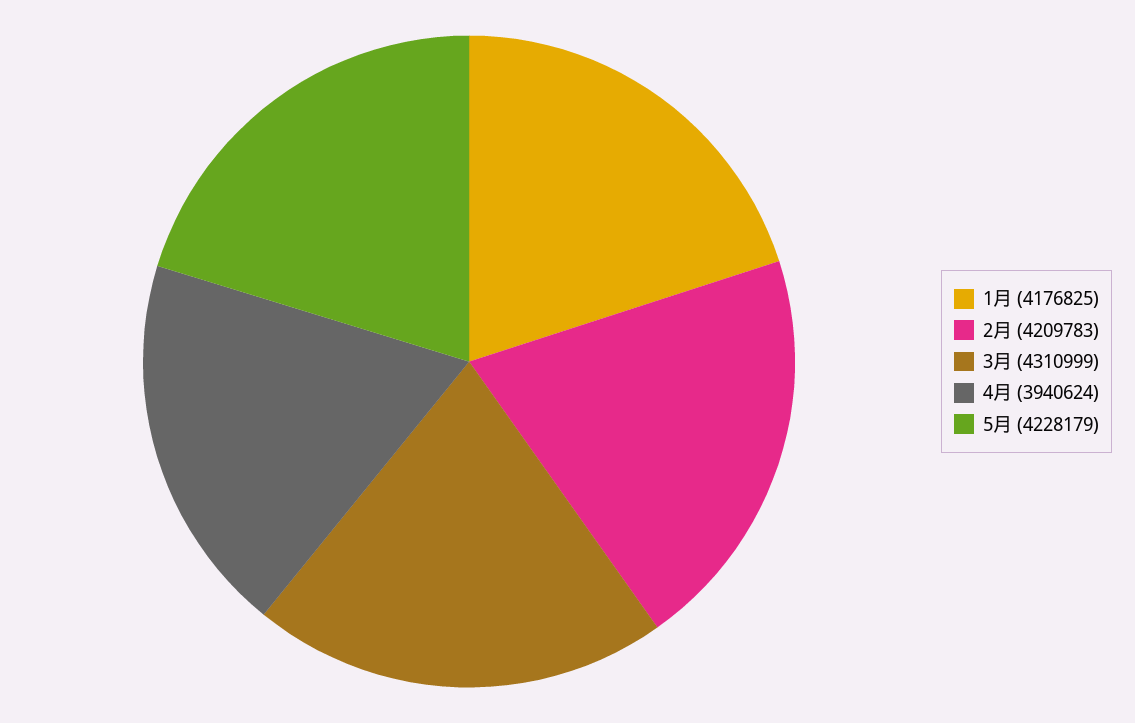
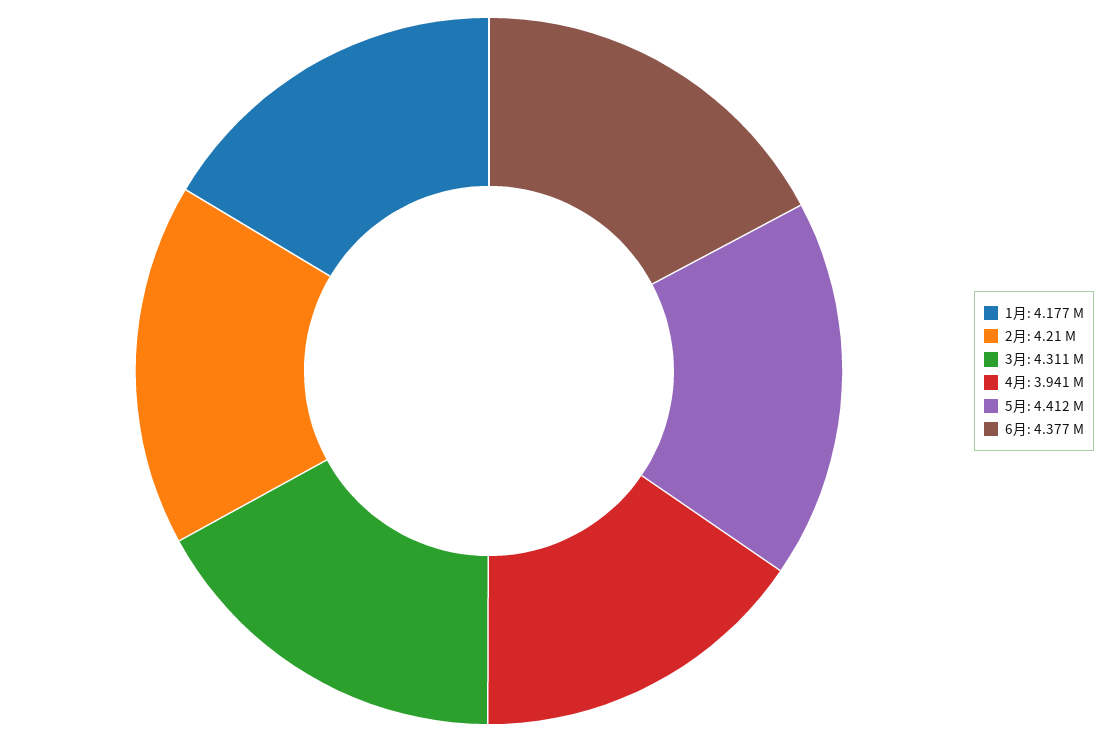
5月: 4228179 -> 4412000
6月: none -> 4377000

